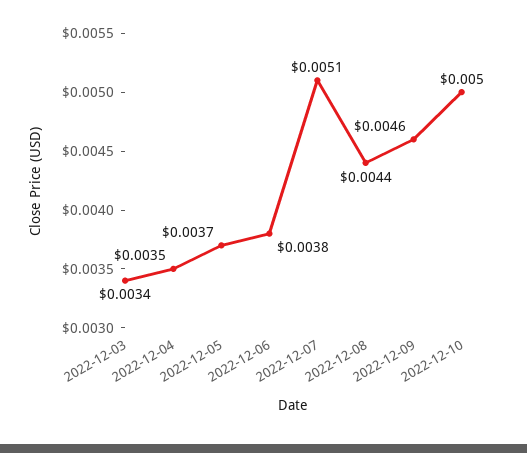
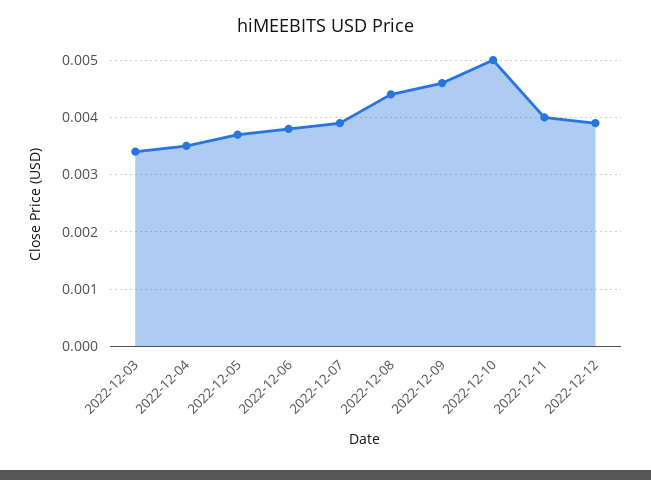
2022-12-07: 0.0051 -> 0.004
2022-12-11: none -> 0.004
2022-12-12: none -> 0.004

